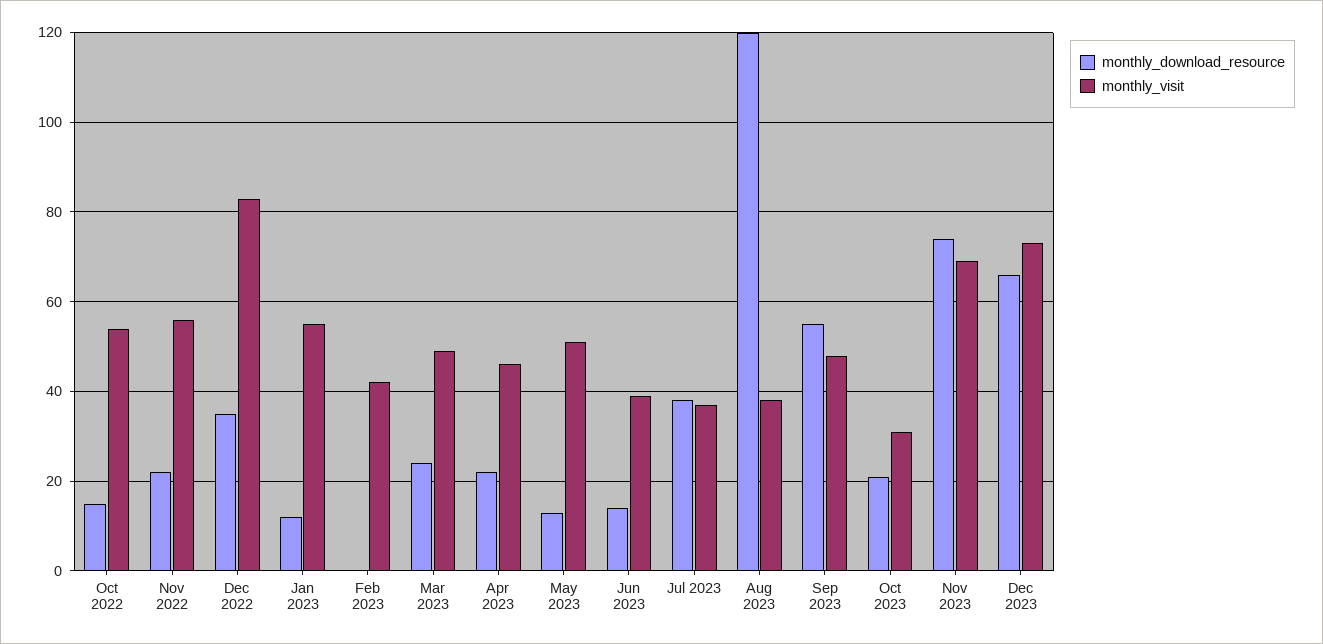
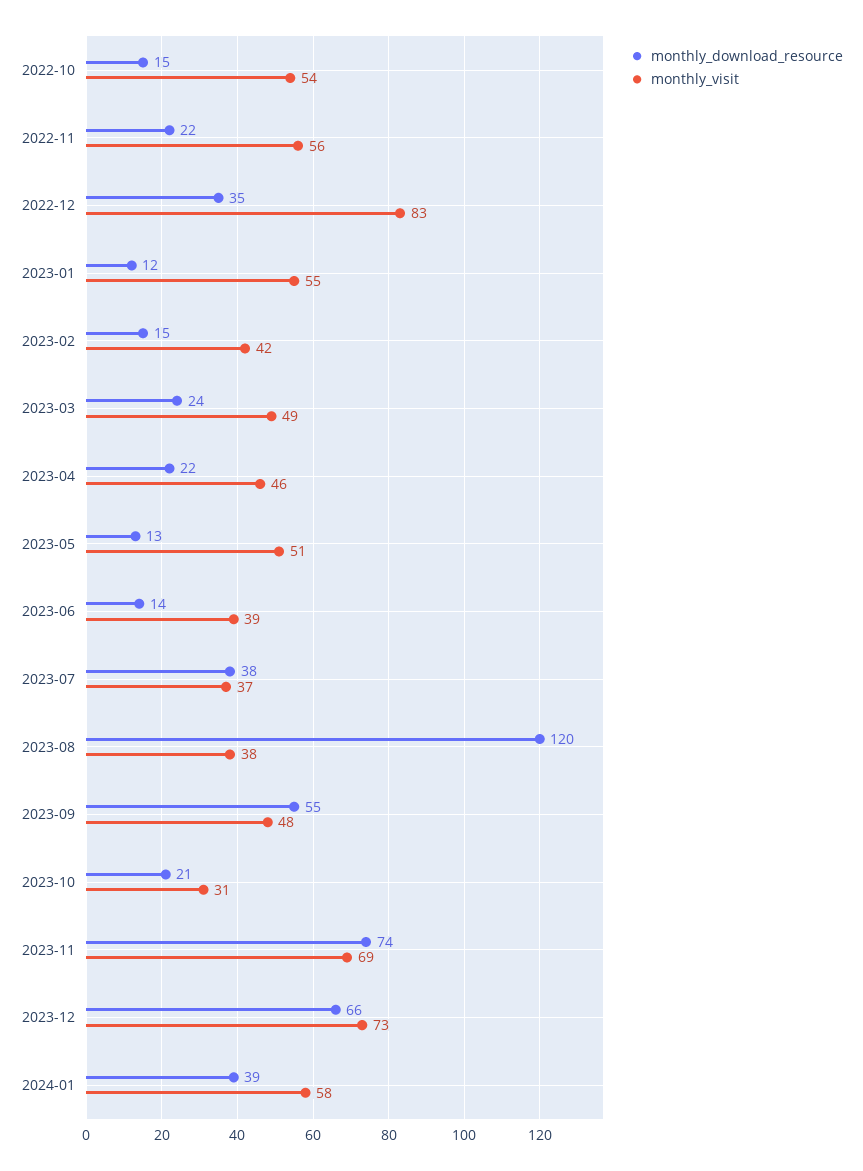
monthly_download_resource, Feb 2023: 0 -> 15
monthly_download_resource, 2024-01: none -> 39
monthly_visit, 2024-01: none -> 58

